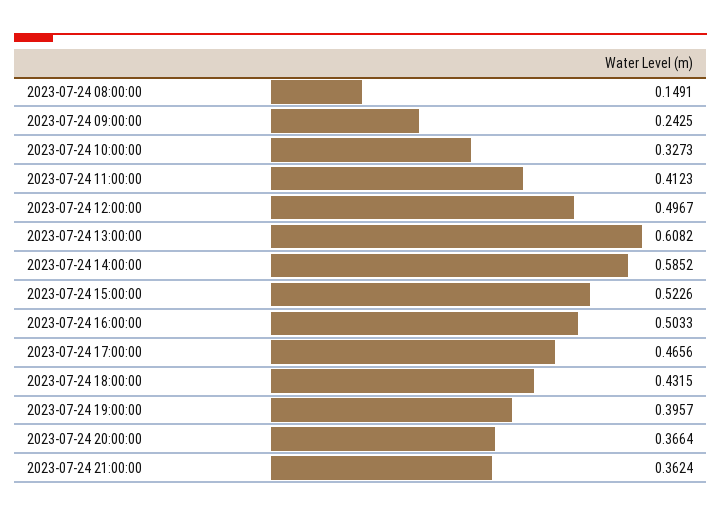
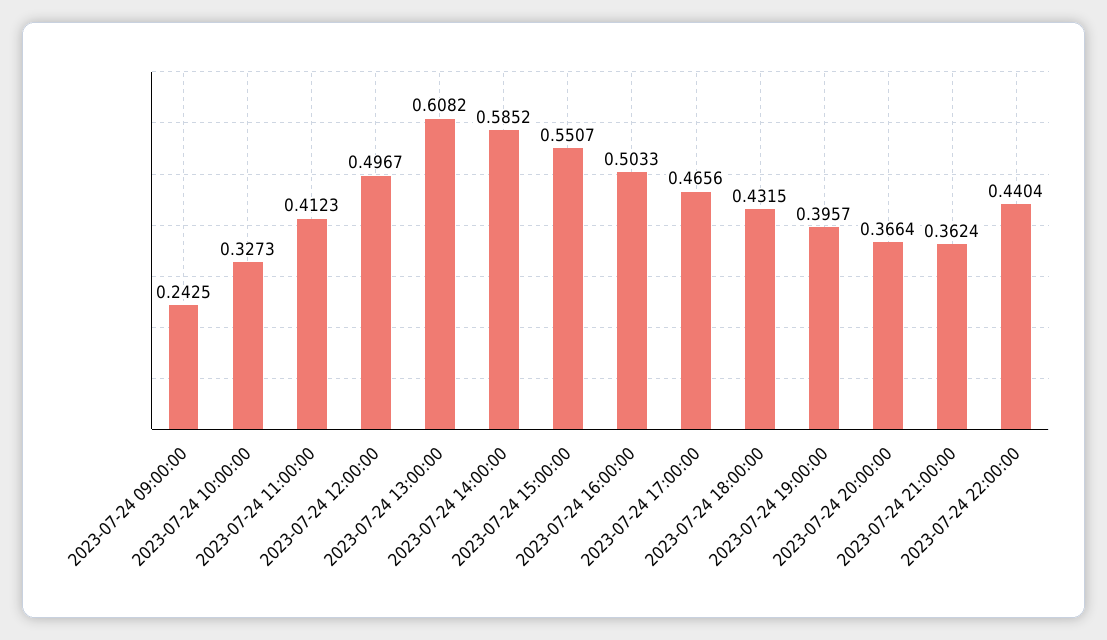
2023-07-24 08:00:00: 0.1491 -> none
2023-07-24 15:00:00: 0.5226 -> 0.5507
2023-07-24 22:00:00: none -> 0.4404

